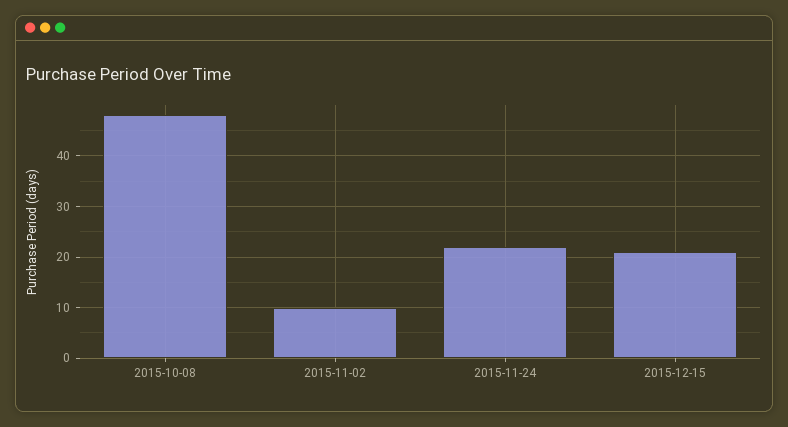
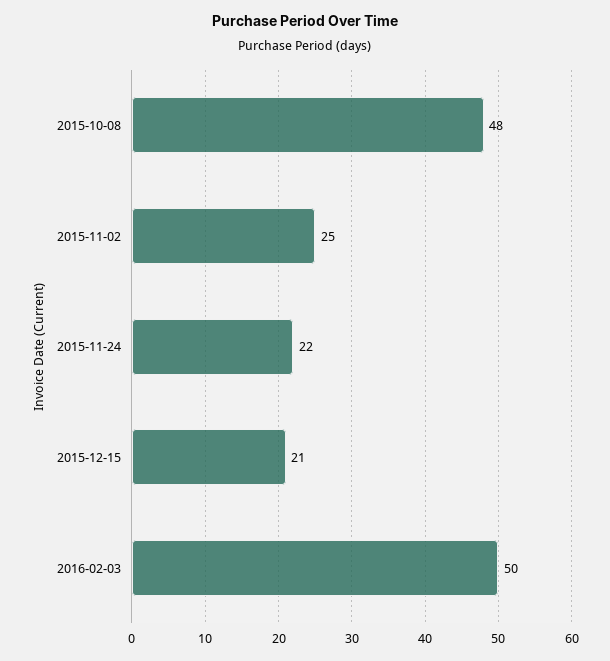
2015-11-02: 10 -> 25
2016-02-03: none -> 50

